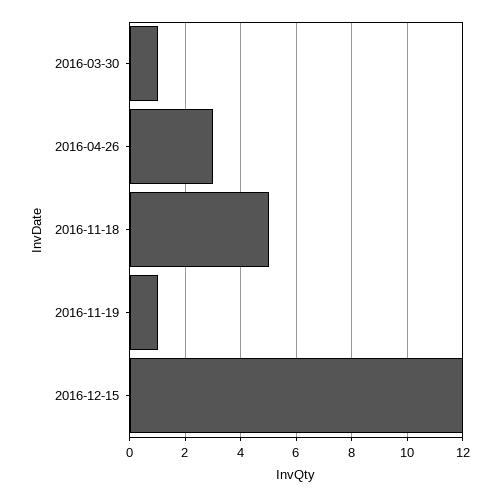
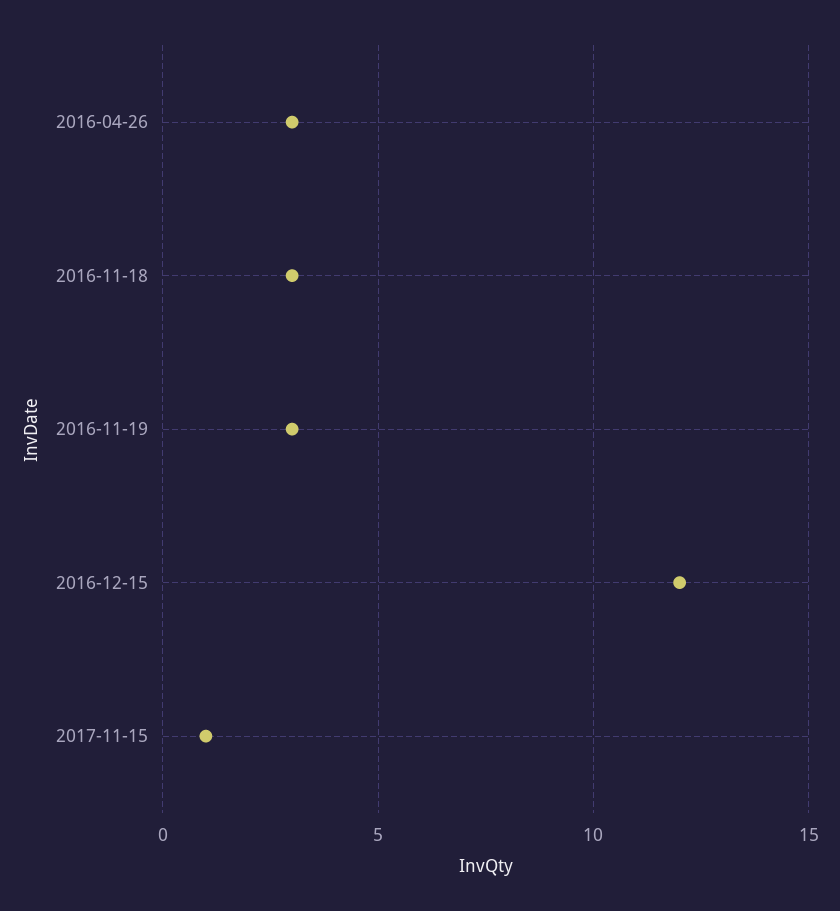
2016-03-30: 1 -> none
2016-11-18: 5 -> 3
2016-11-19: 1 -> 3
2017-11-15: none -> 1

